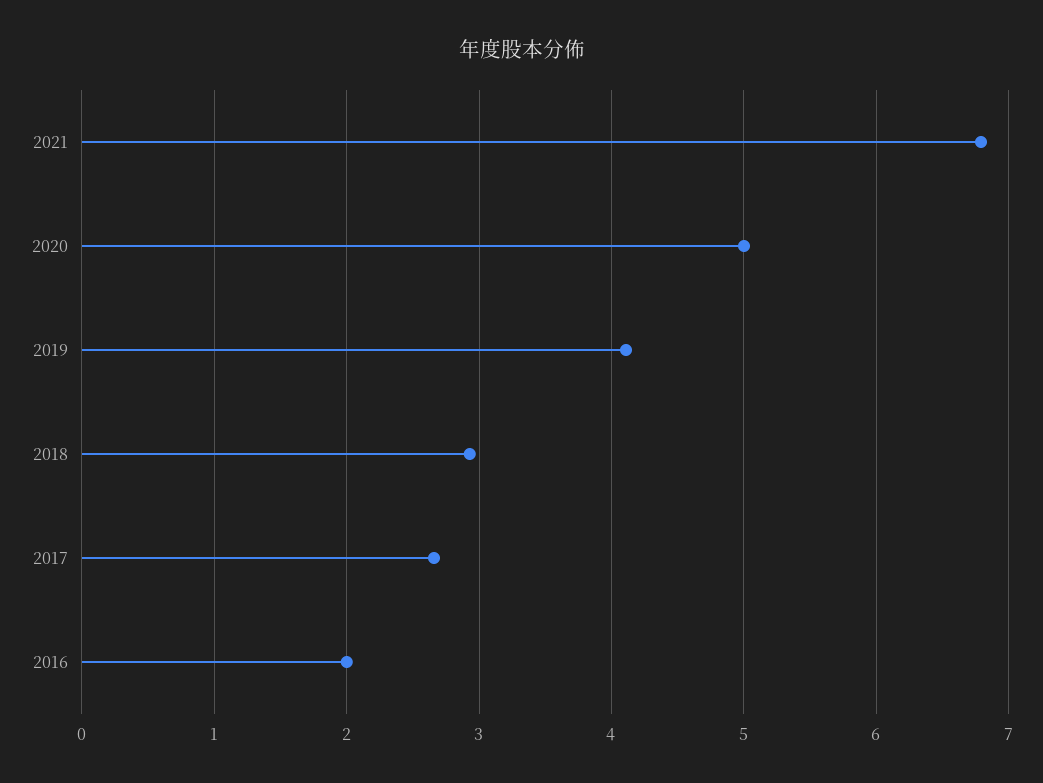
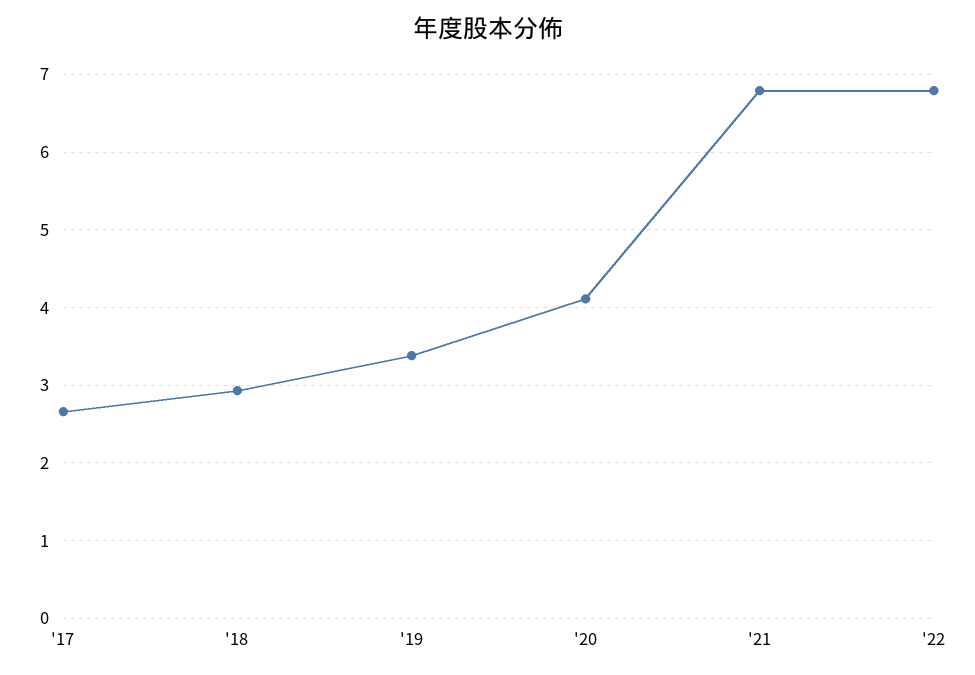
2020: 5 -> 4.1
2019: 4.1 -> 3.4
2016: 2 -> none
'22: none -> 6.8

